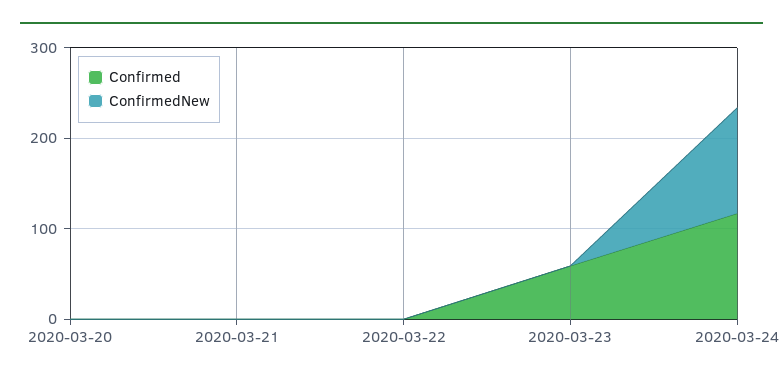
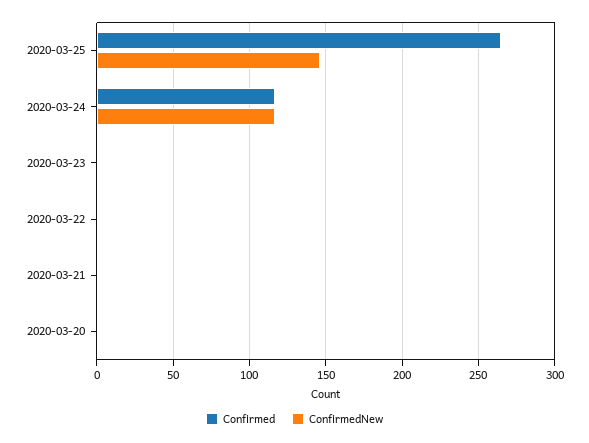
Confirmed, 2020-03-23: 60 -> 0
Confirmed, 2020-03-25: none -> 265
ConfirmedNew, 2020-03-25: none -> 145

